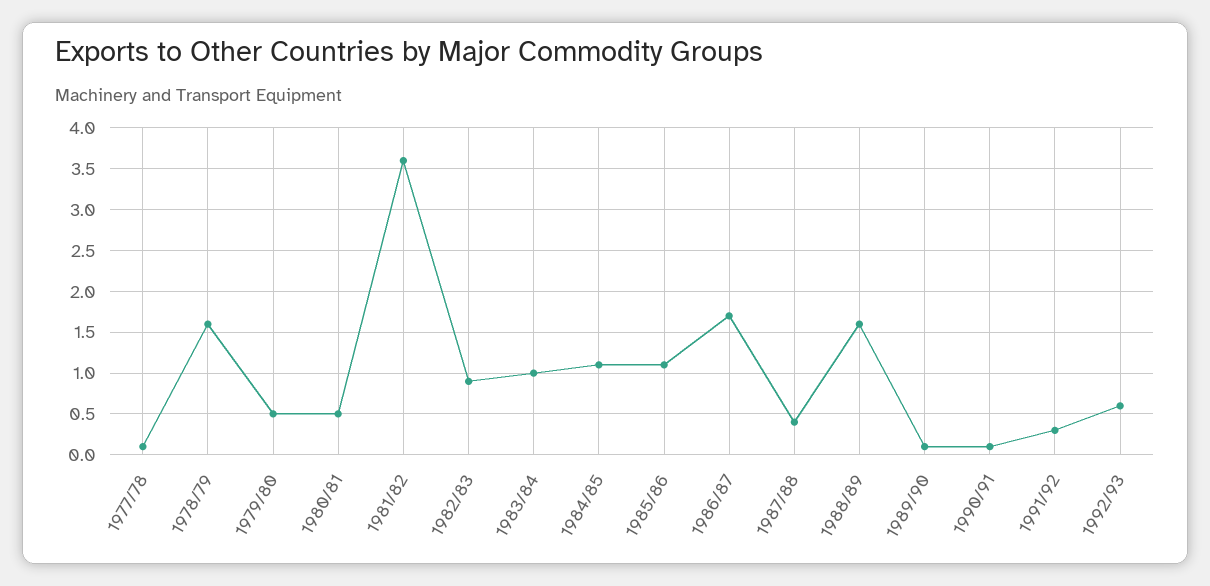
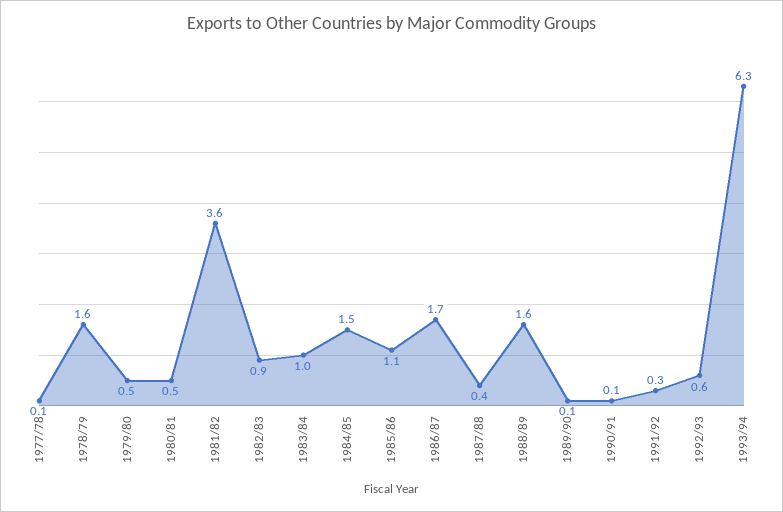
1984/85: 1.1 -> 1.5
1993/94: none -> 6.3

